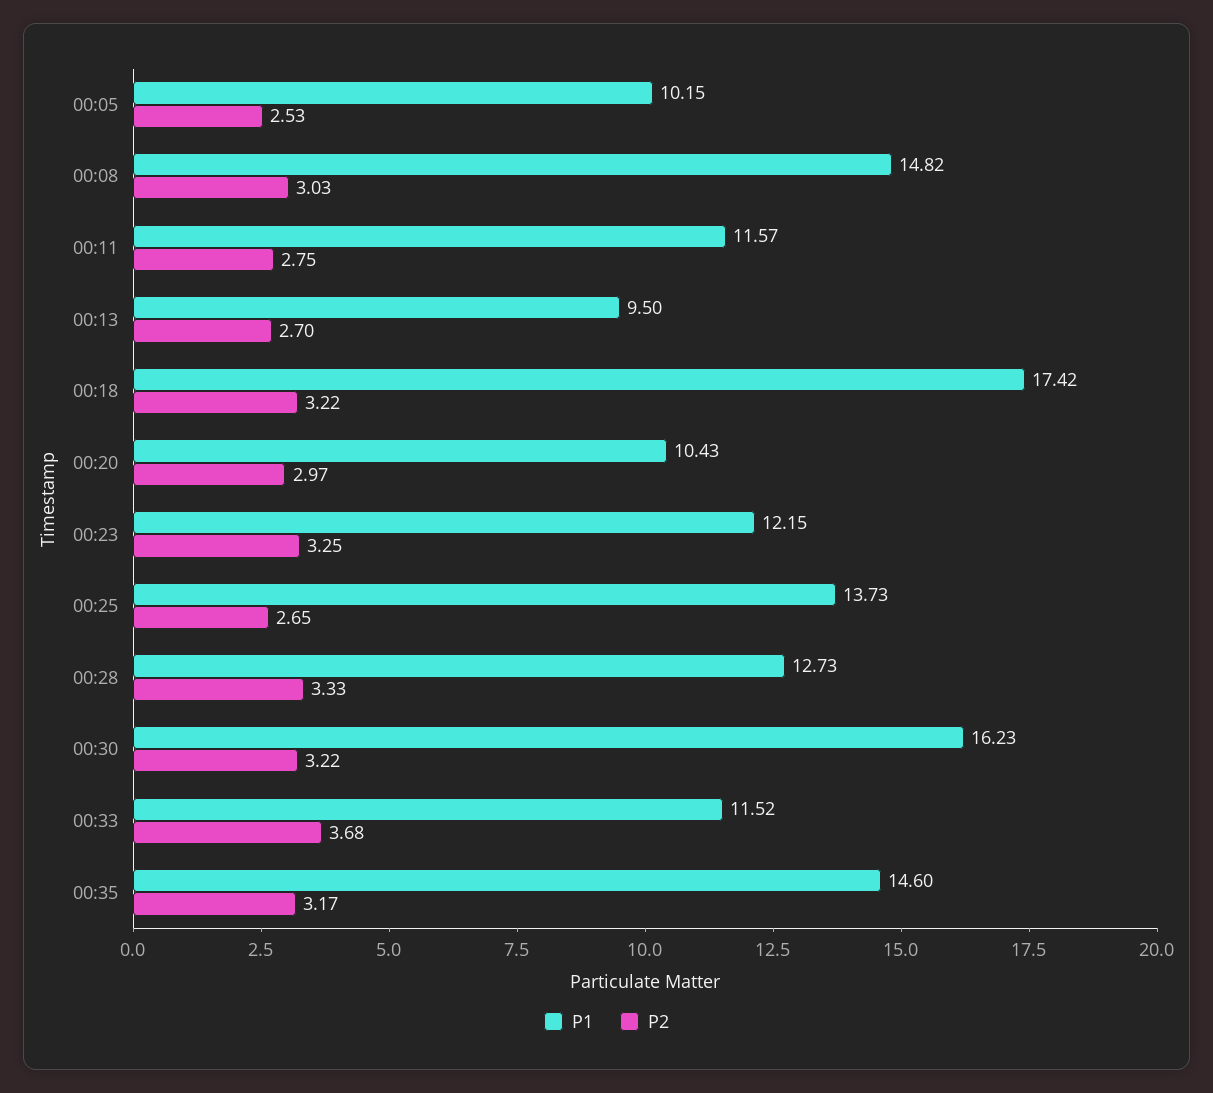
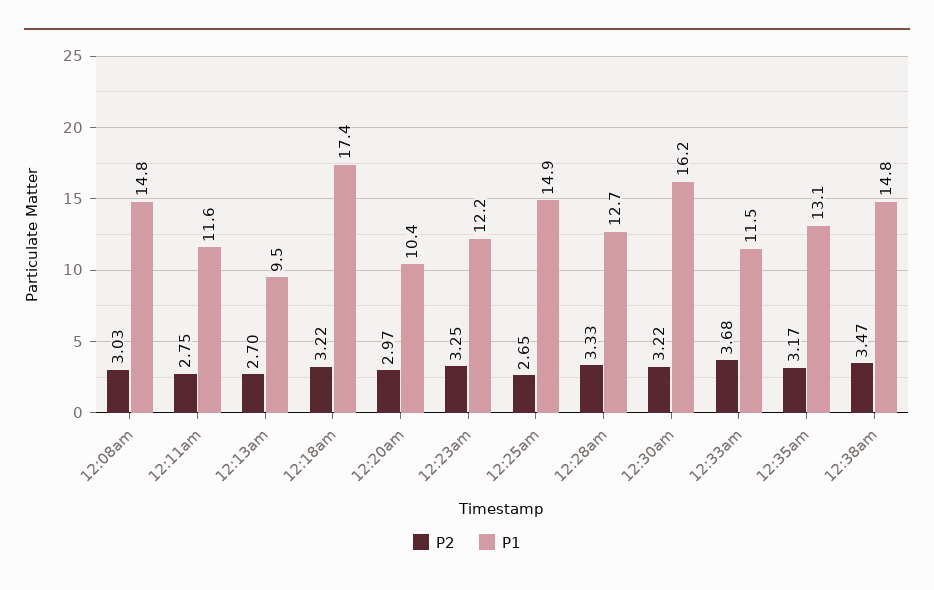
P1, 00:05: 10.15 -> none
P2, 00:05: 2.53 -> none
P1, 00:25: 13.73 -> 14.9
P1, 00:35: 14.6 -> 13.1
P2, 12:38am: none -> 3.47
P1, 12:38am: none -> 14.8

